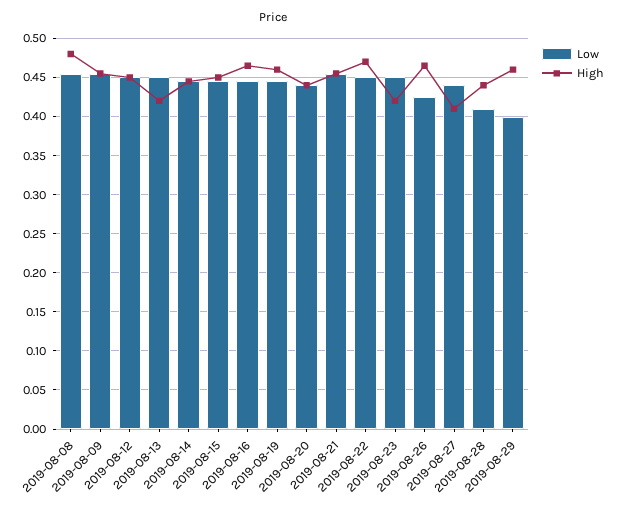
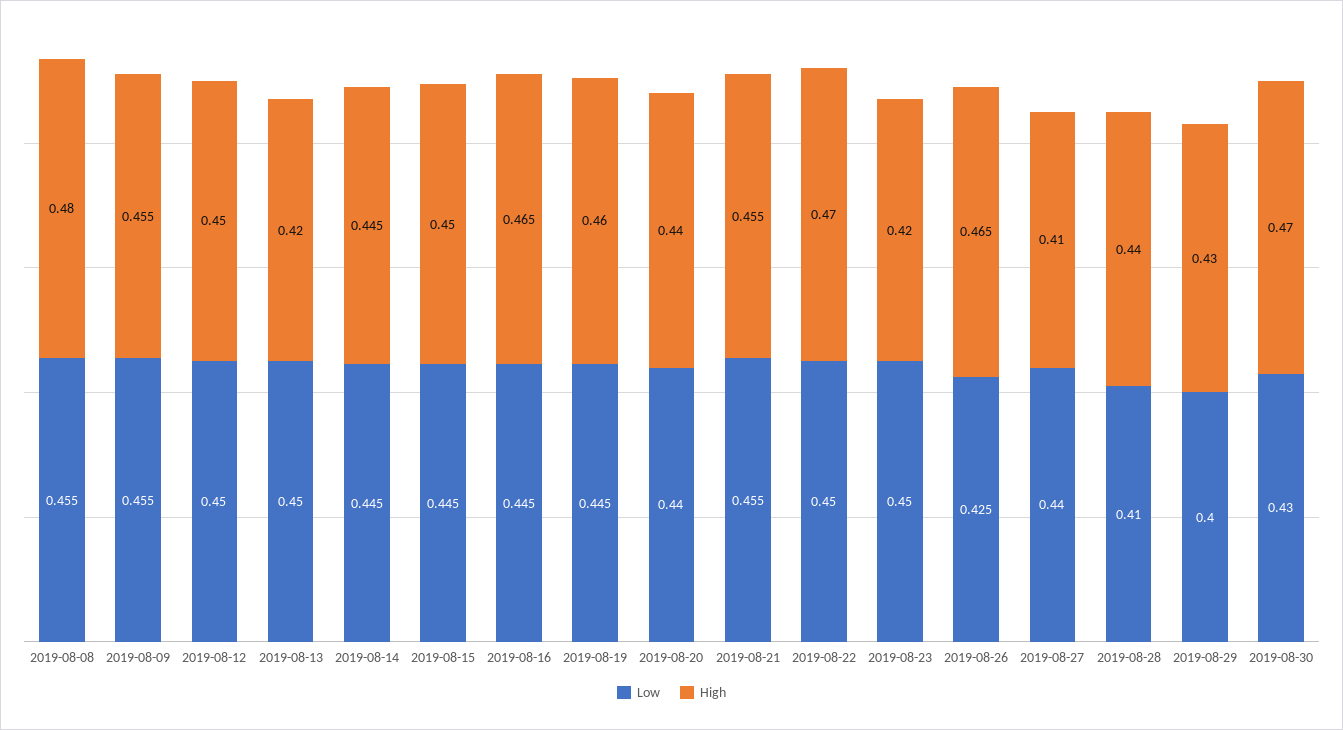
High, 2019-08-29: 0.46 -> 0.43
Low, 2019-08-30: none -> 0.43
High, 2019-08-30: none -> 0.47

